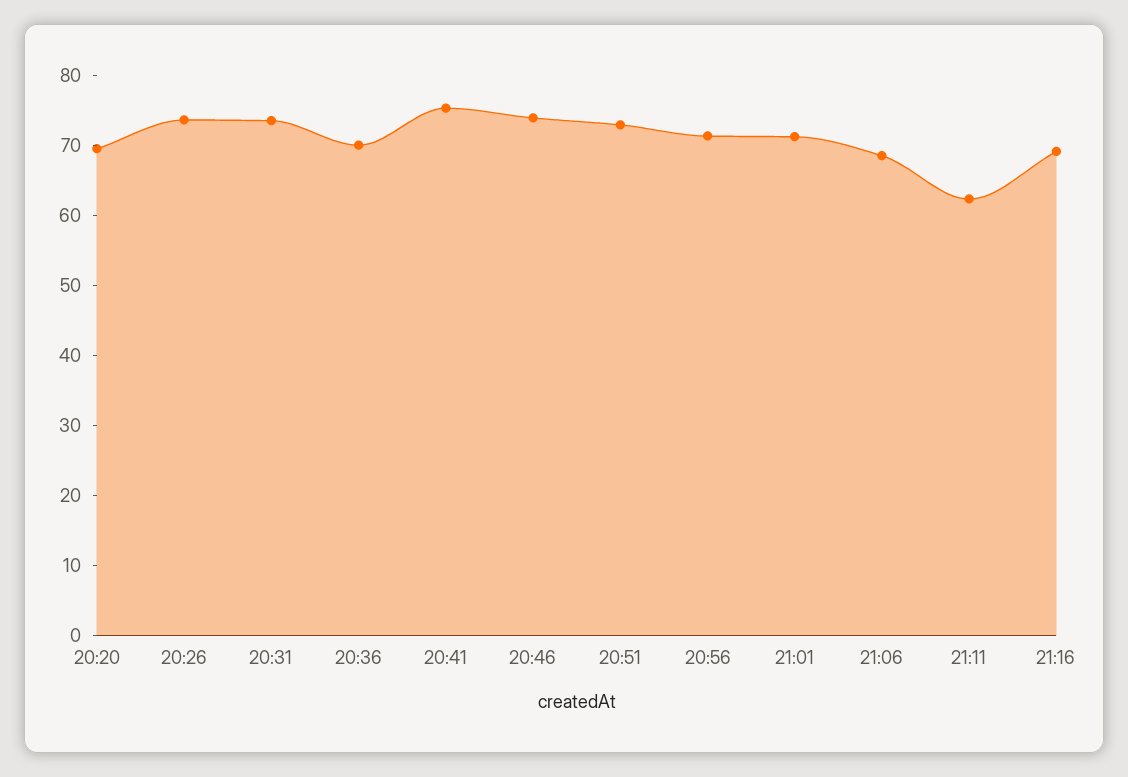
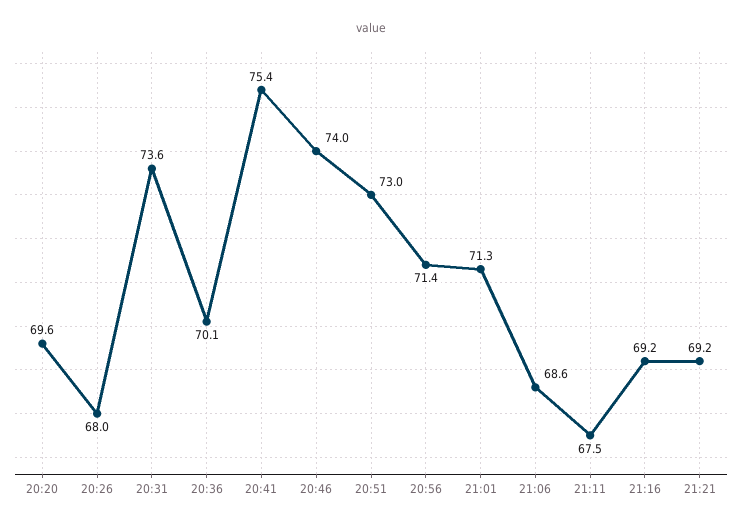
20:26: 74 -> 68
21:11: 62 -> 67.5
21:21: none -> 69.2

